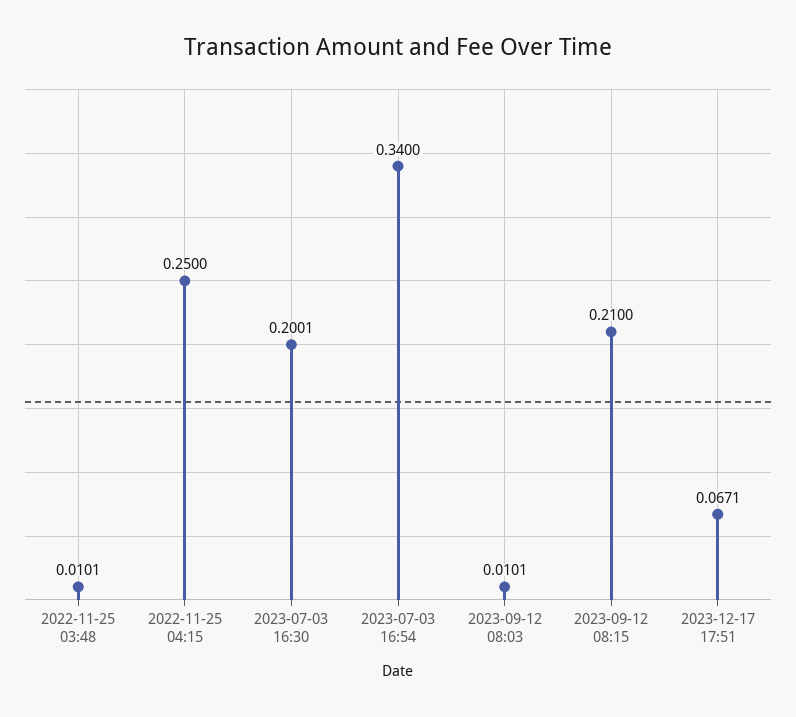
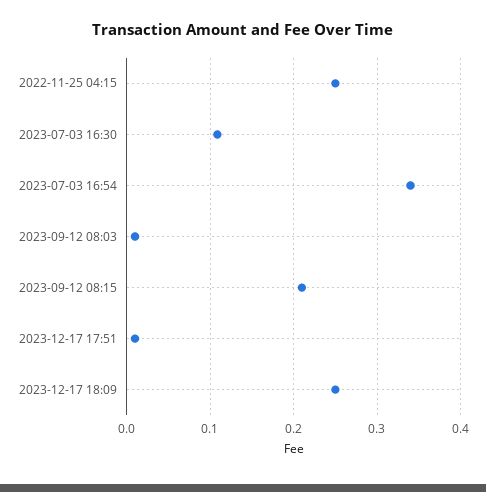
2022-11-25 03:48: 0.0101 -> none
2023-07-03 16:30: 0.2001 -> 0.11
2023-12-17 17:51: 0.0671 -> 0.01
2023-12-17 18:09: none -> 0.25

